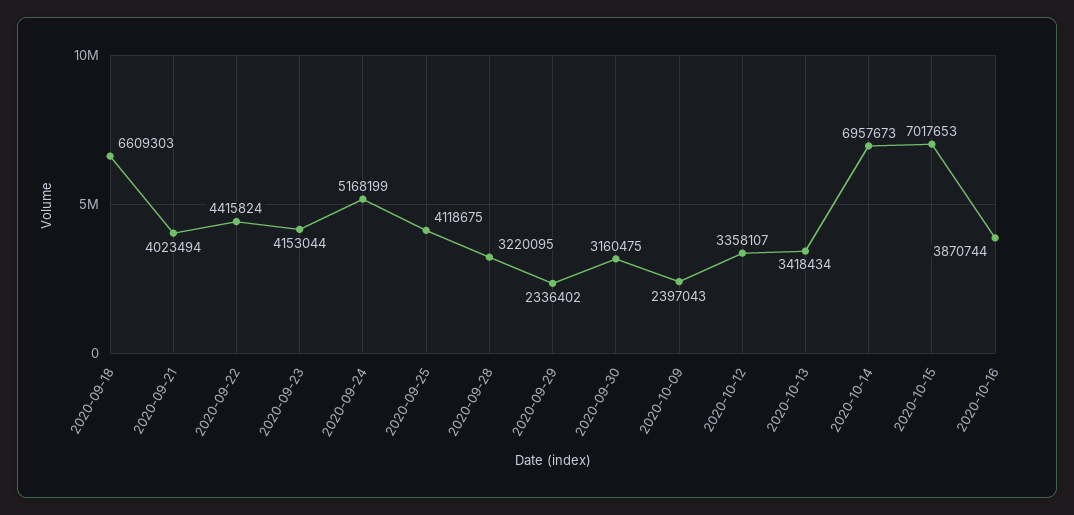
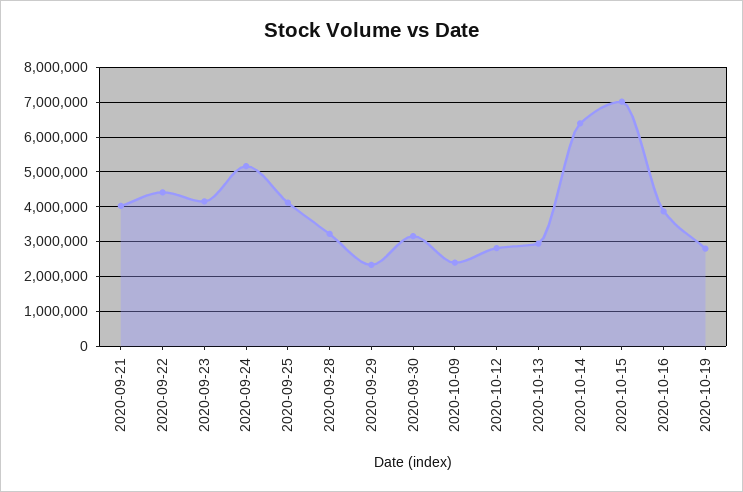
2020-09-18: 6609303 -> none
2020-10-12: 3358107 -> 2800000
2020-10-13: 3418434 -> 3000000
2020-10-14: 6957673 -> 6400000
2020-10-19: none -> 2800000

